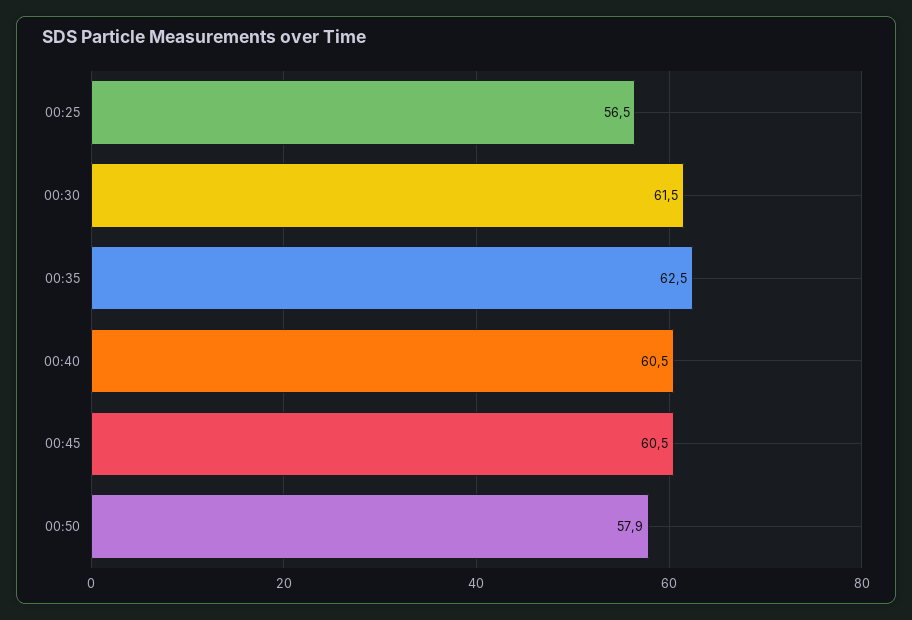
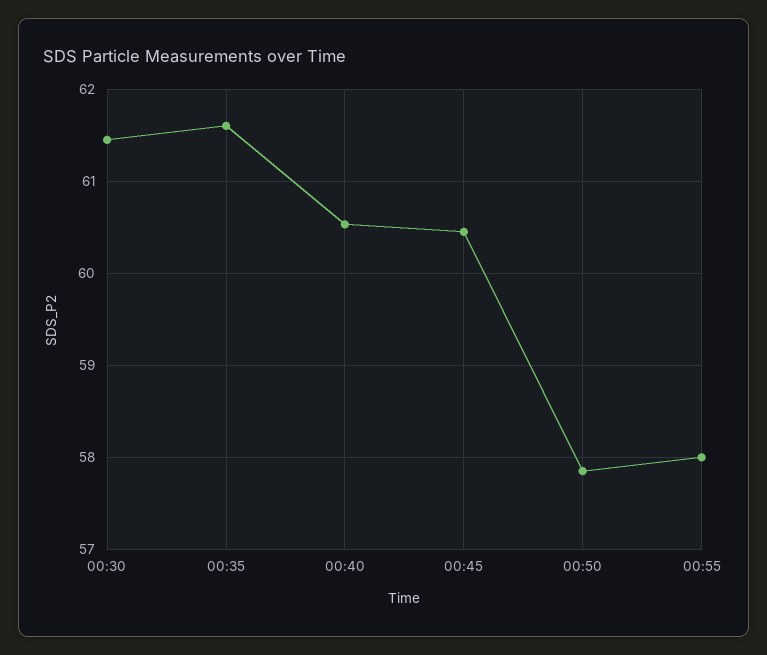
00:25: 56.5 -> none
00:35: 62.5 -> 61.6
00:55: none -> 58

